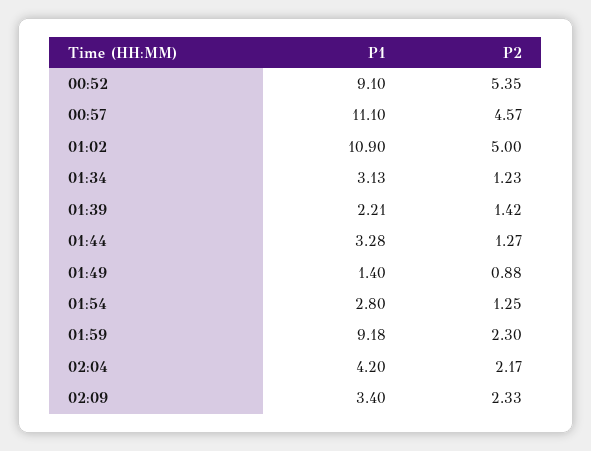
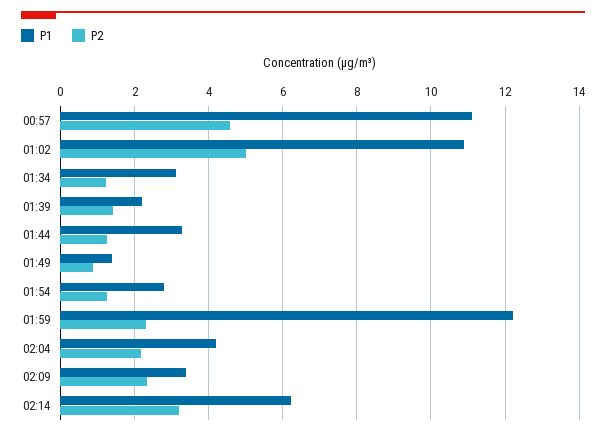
P1, 00:52: 9.1 -> none
P2, 00:52: 5.35 -> none
P1, 01:59: 9.18 -> 12.2
P1, 02:14: none -> 6.2
P2, 02:14: none -> 3.2

